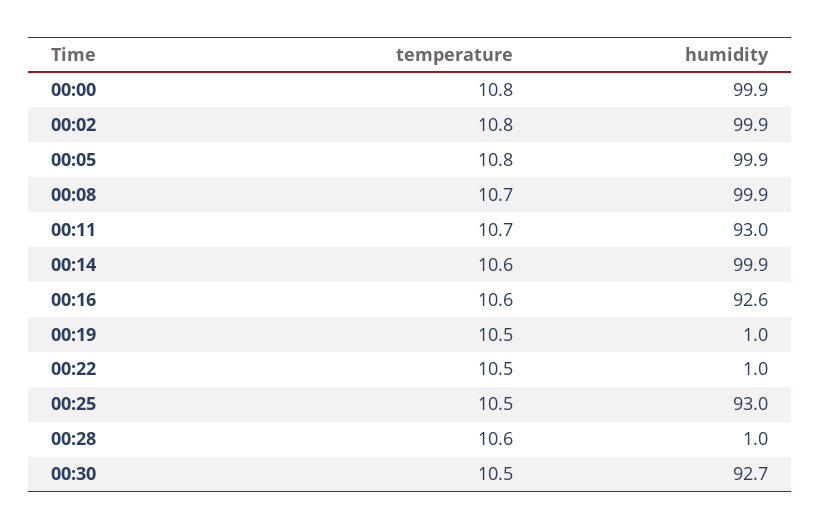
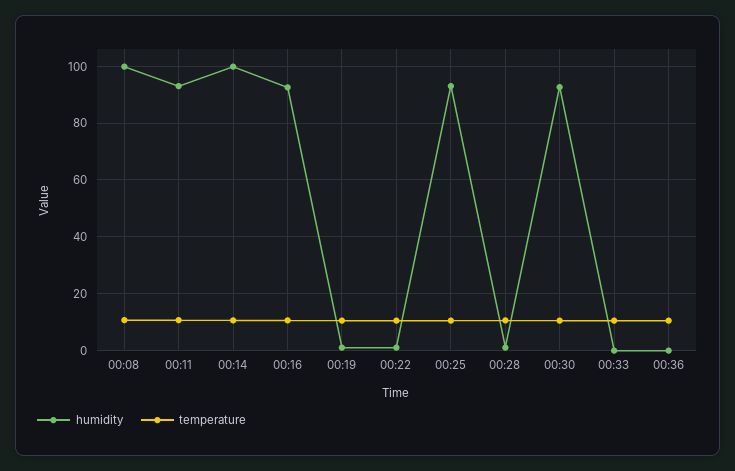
temperature, 00:00: 10.8 -> none
humidity, 00:00: 99.9 -> none
temperature, 00:02: 10.8 -> none
humidity, 00:02: 99.9 -> none
temperature, 00:05: 10.8 -> none
humidity, 00:05: 99.9 -> none
humidity, 00:33: none -> 0
temperature, 00:33: none -> 10
humidity, 00:36: none -> 0
temperature, 00:36: none -> 10

